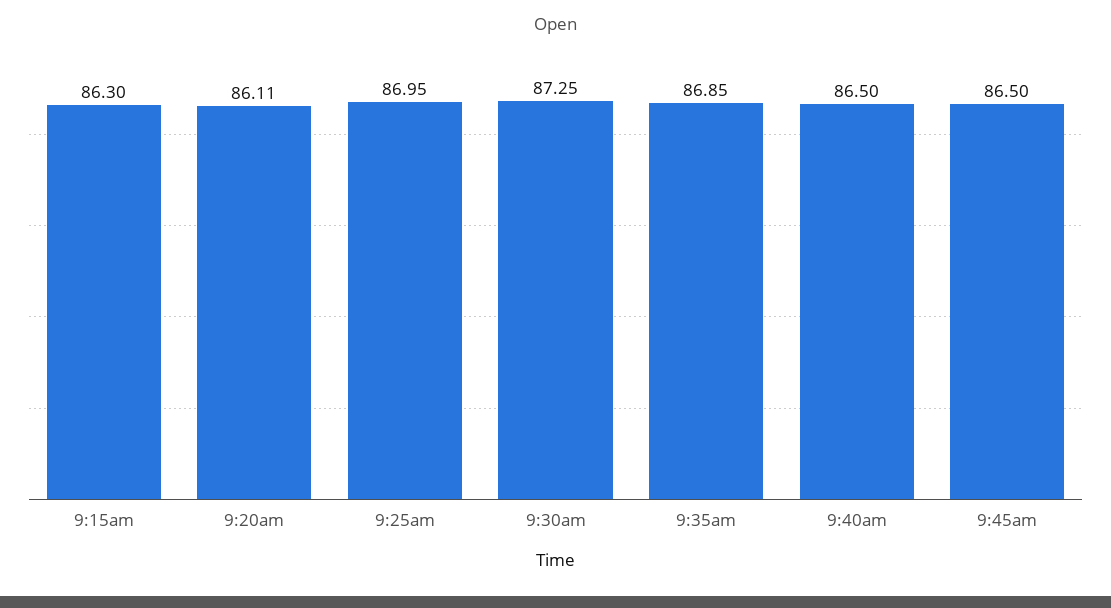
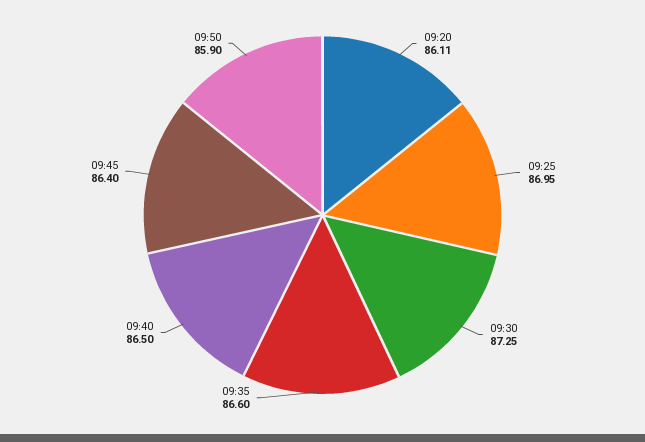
9:15am: 86.3 -> none
9:35am: 86.85 -> 86.6
9:45am: 86.5 -> 86.4
09:50: none -> 85.9

